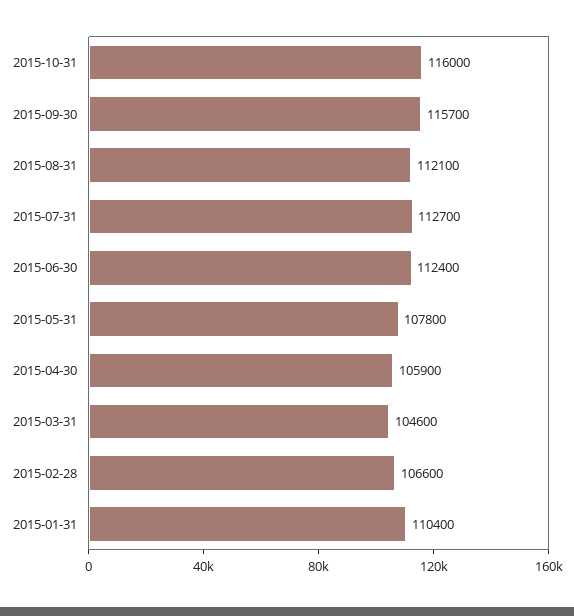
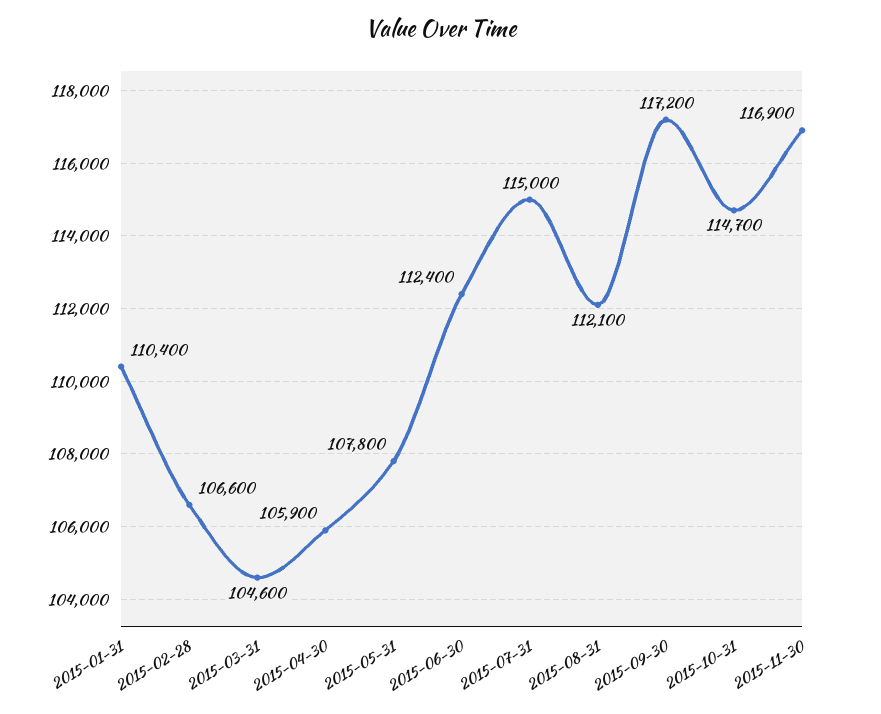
2015-10-31: 116000 -> 114700
2015-09-30: 115700 -> 117200
2015-07-31: 112700 -> 115000
2015-11-30: none -> 116900

